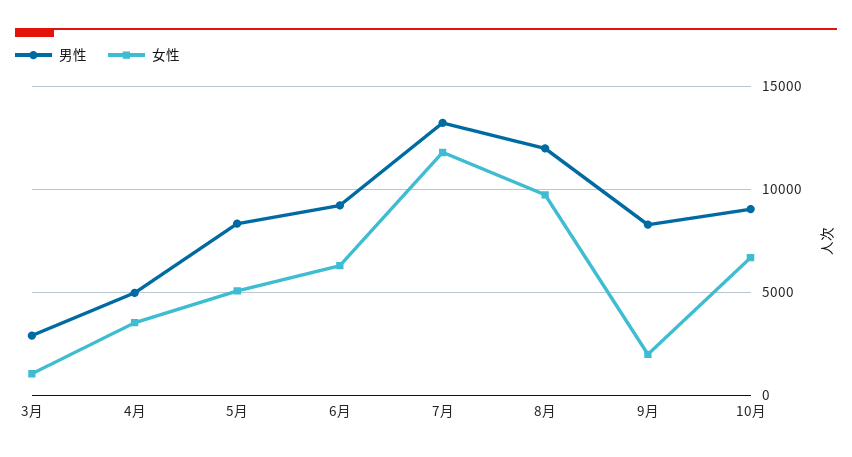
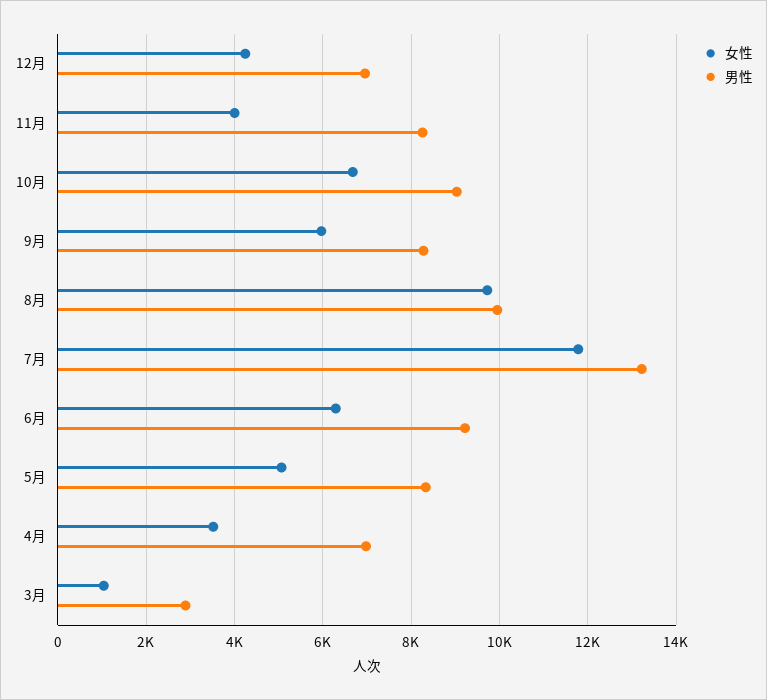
男性, 4月: 5000 -> 7000
男性, 8月: 12000 -> 10000
女性, 9月: 2000 -> 6000
女性, 12月: none -> 4200
男性, 12月: none -> 7000
女性, 11月: none -> 4000
男性, 11月: none -> 8200

